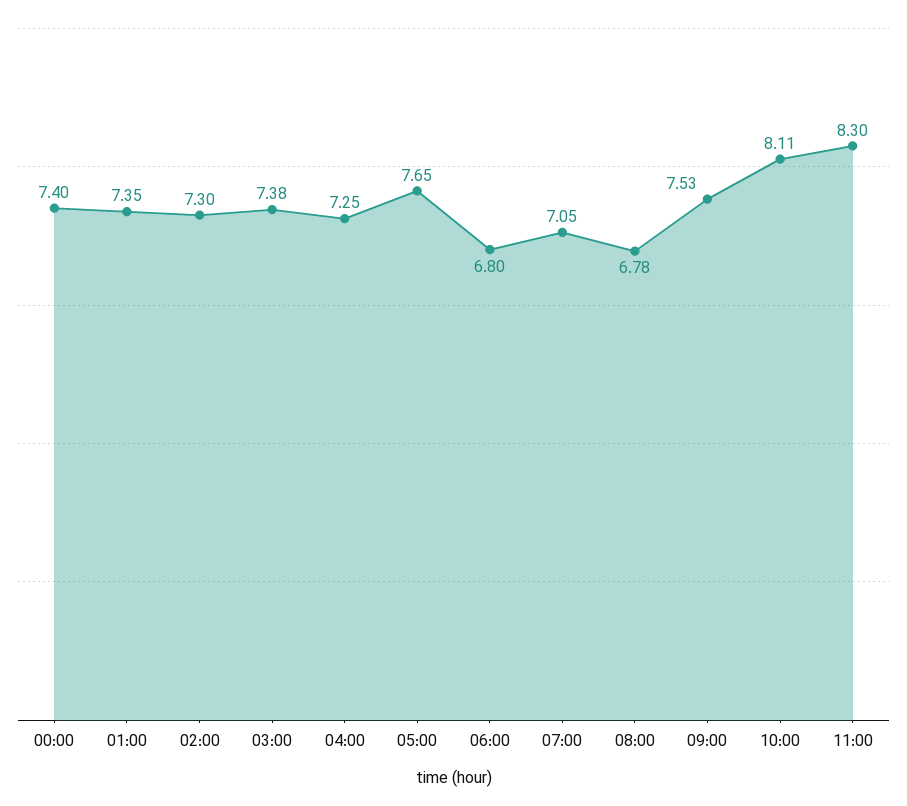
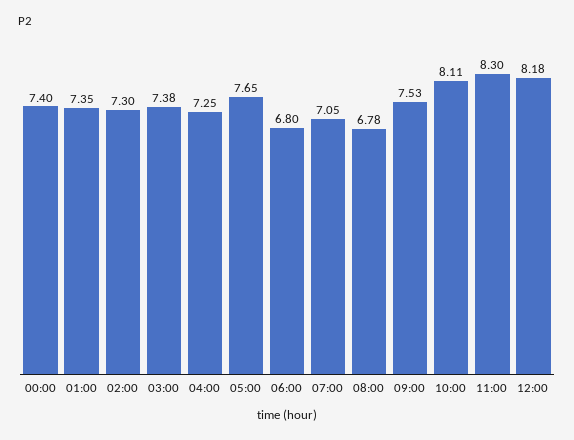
12:00: none -> 8.18

